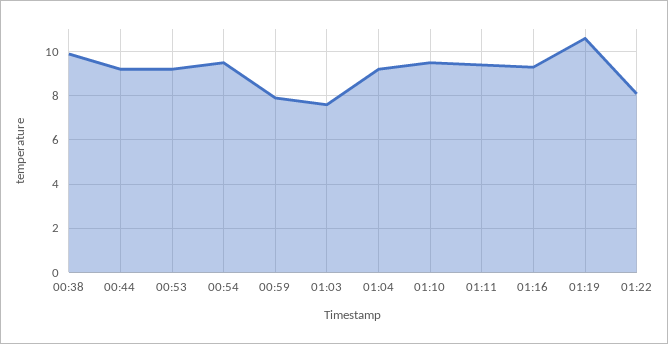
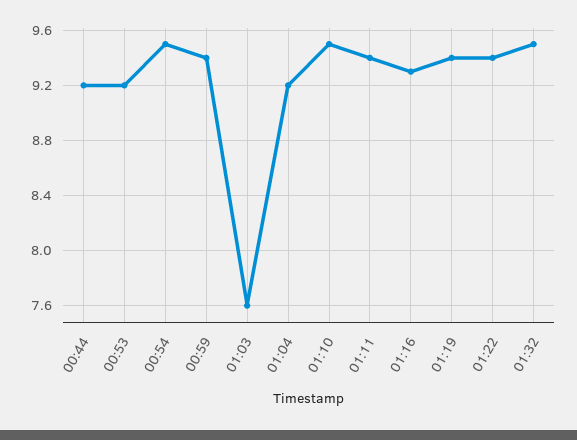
00:38: 10 -> none
00:59: 8 -> 9.4
01:19: 10.5 -> 9.4
01:22: 8 -> 9.4
01:32: none -> 9.5

